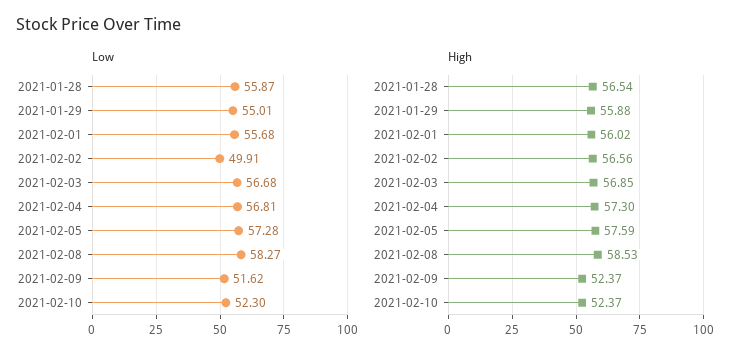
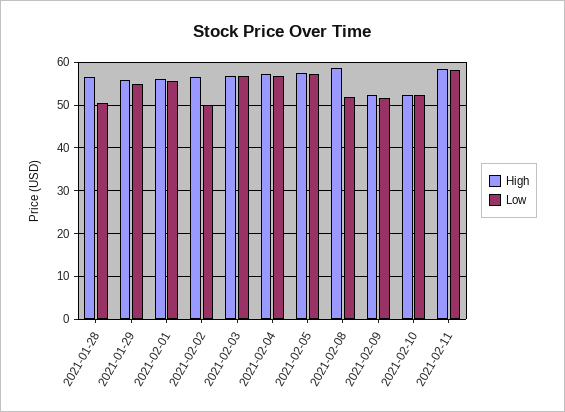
Low, 2021-01-28: 55.87 -> 50
Low, 2021-02-08: 58.27 -> 52
High, 2021-02-11: none -> 58
Low, 2021-02-11: none -> 58

